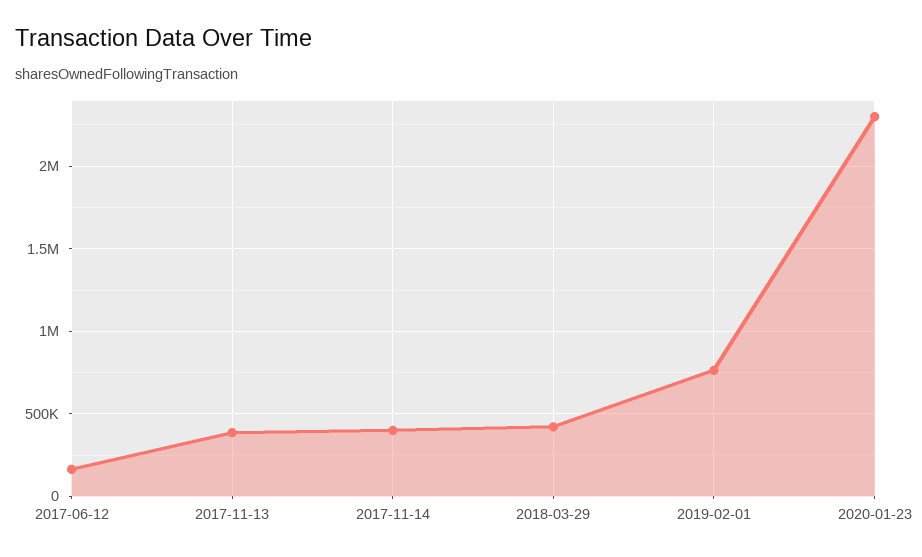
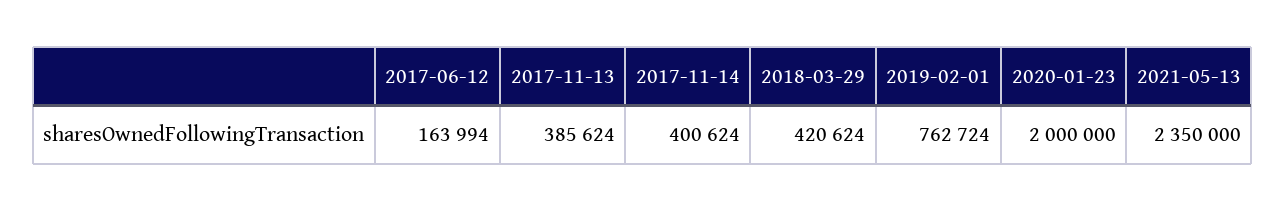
2020-01-23: 2300000 -> 2000000
2021-05-13: none -> 2350000

